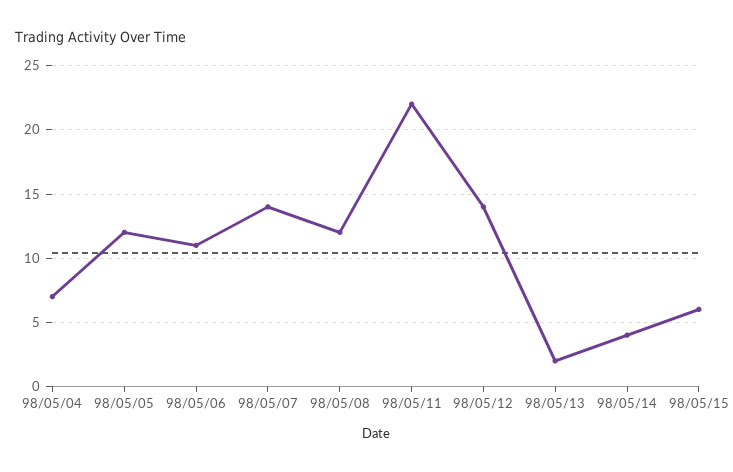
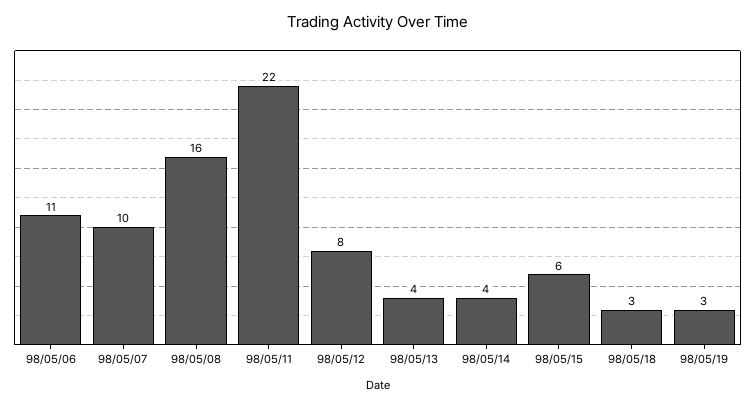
98/05/04: 7 -> none
98/05/05: 12 -> none
98/05/07: 14 -> 10
98/05/08: 12 -> 16
98/05/12: 14 -> 8
98/05/13: 2 -> 4
98/05/18: none -> 3
98/05/19: none -> 3

